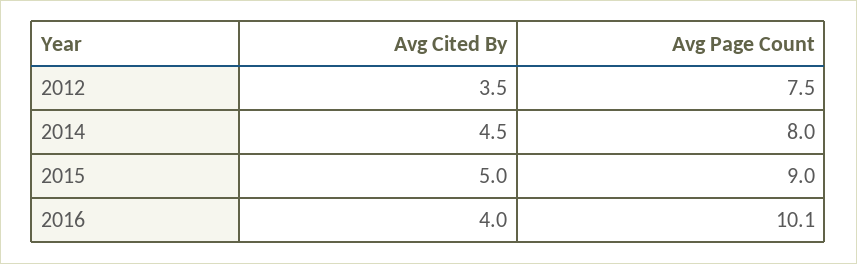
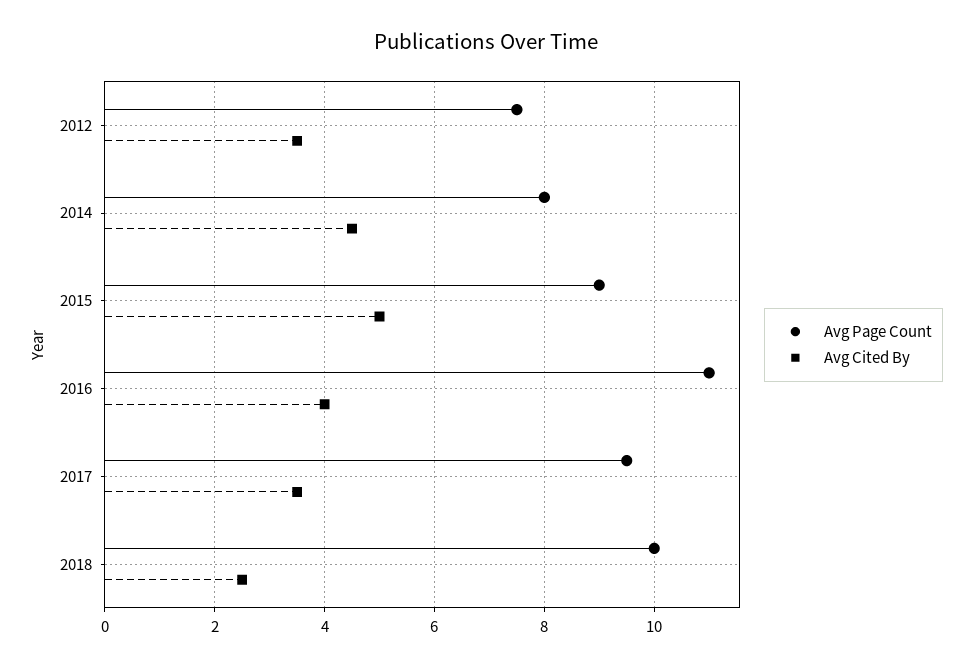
Avg Page Count, 2016: 10.1 -> 11
Avg Page Count, 2017: none -> 9.5
Avg Cited By, 2017: none -> 3.5
Avg Page Count, 2018: none -> 10
Avg Cited By, 2018: none -> 2.5

